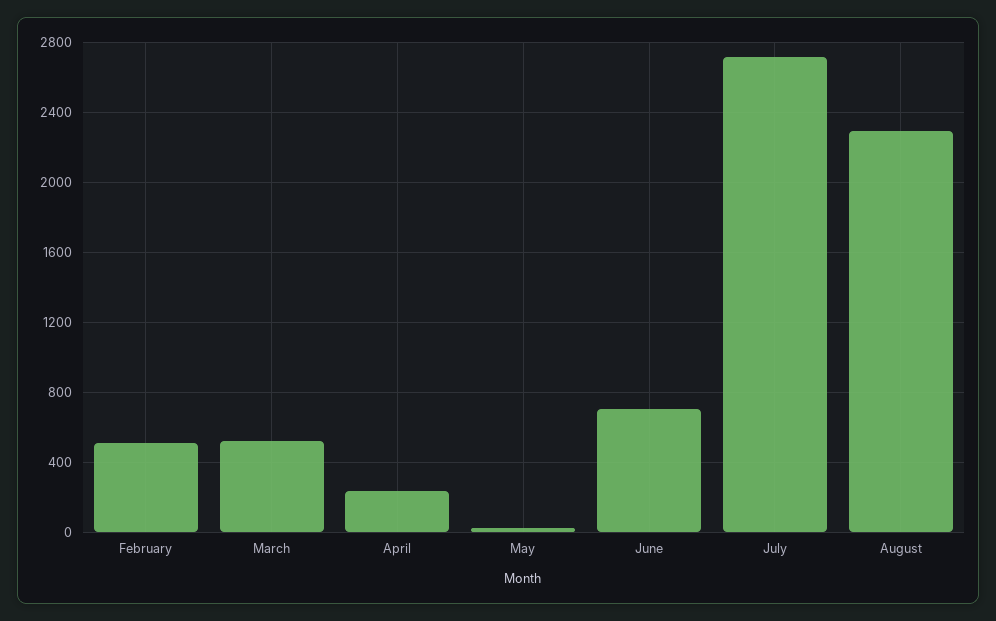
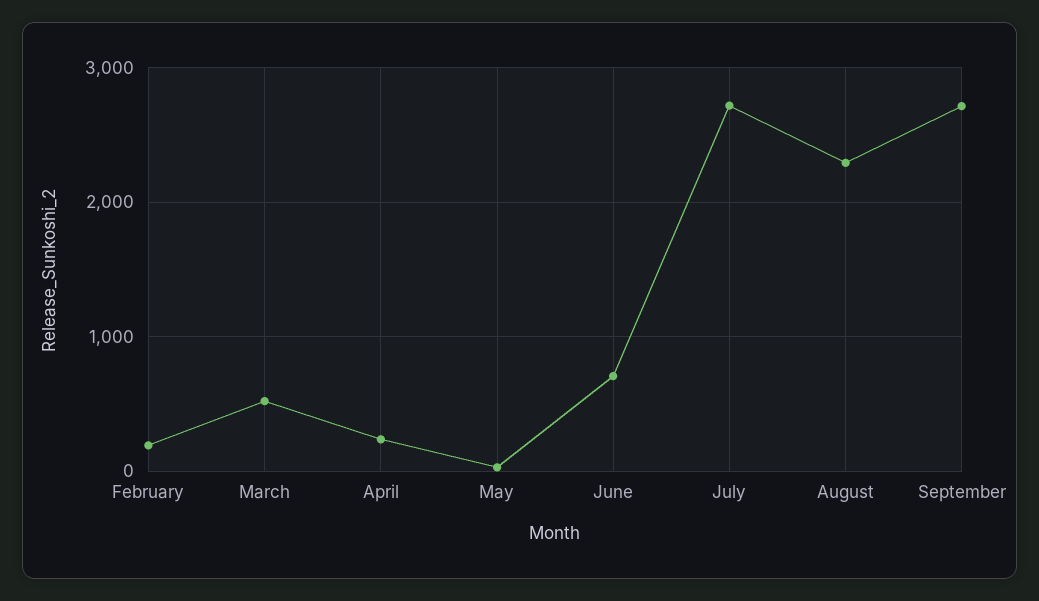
February: 500 -> 200
September: none -> 2700

